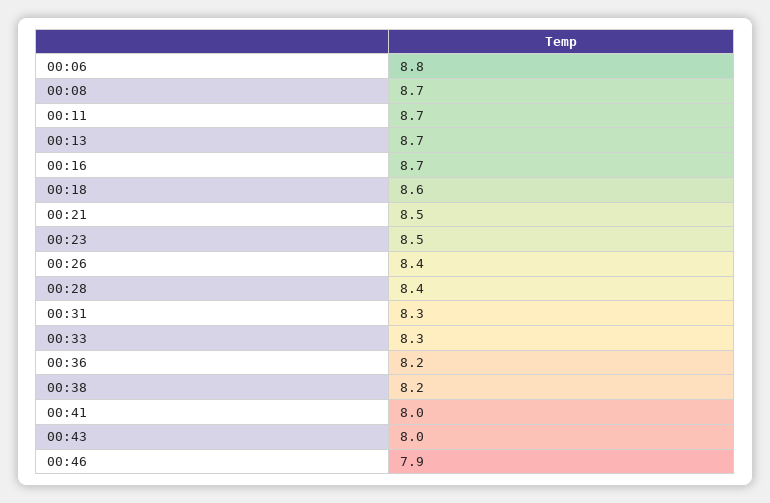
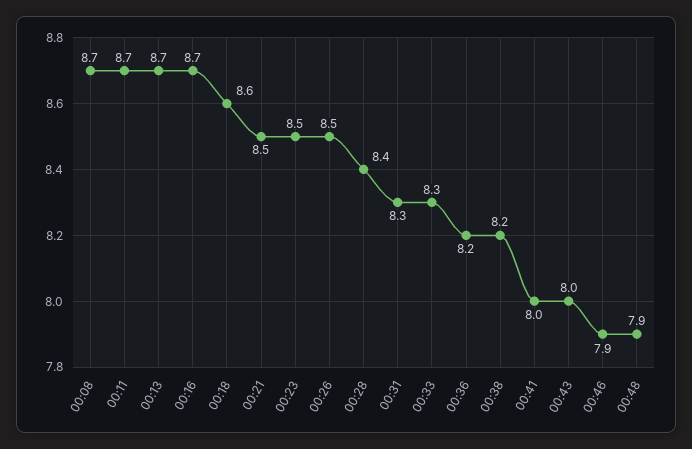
00:06: 8.8 -> none
00:26: 8.4 -> 8.5
00:48: none -> 7.9

